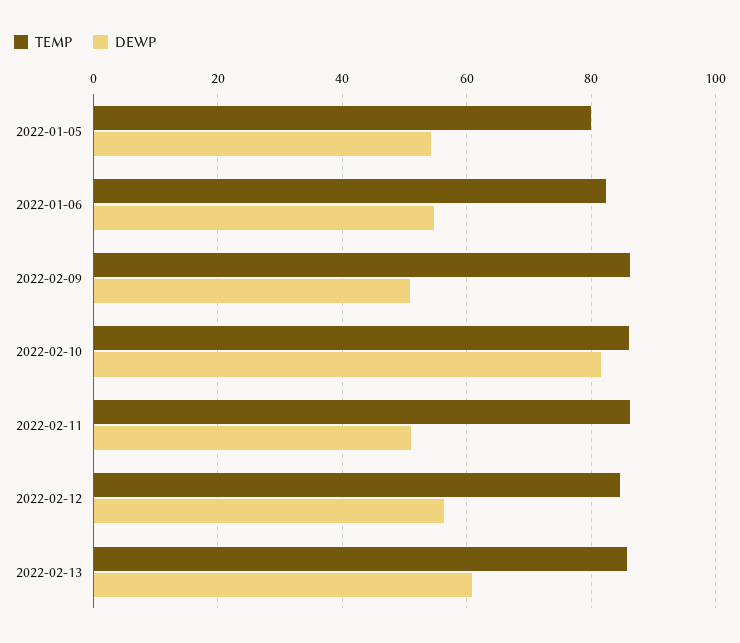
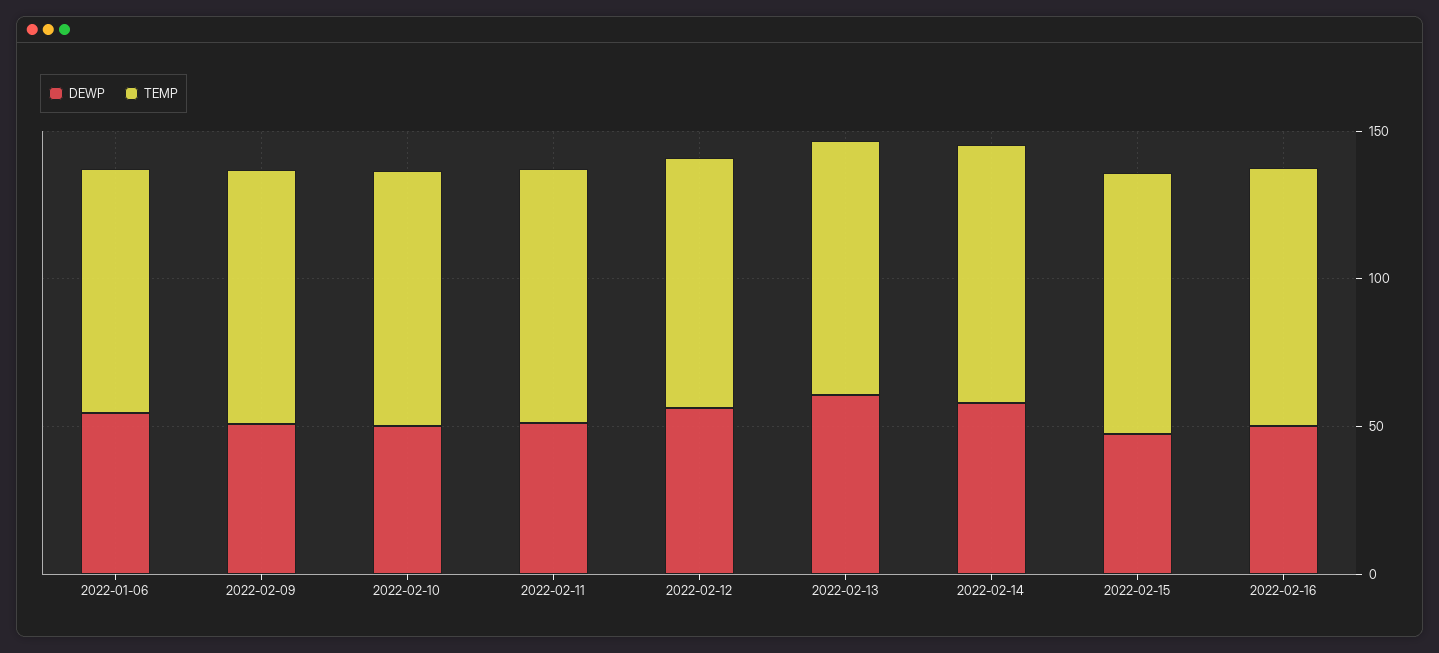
TEMP, 2022-01-05: 80 -> none
DEWP, 2022-01-05: 54 -> none
DEWP, 2022-02-10: 82 -> 50
DEWP, 2022-02-14: none -> 60
TEMP, 2022-02-14: none -> 90
DEWP, 2022-02-15: none -> 50
TEMP, 2022-02-15: none -> 90
DEWP, 2022-02-16: none -> 50
TEMP, 2022-02-16: none -> 90

